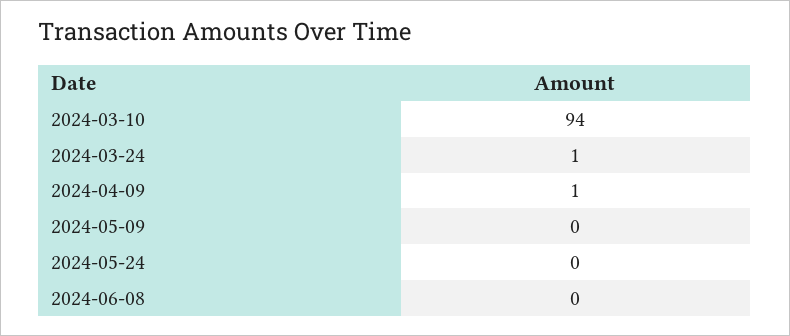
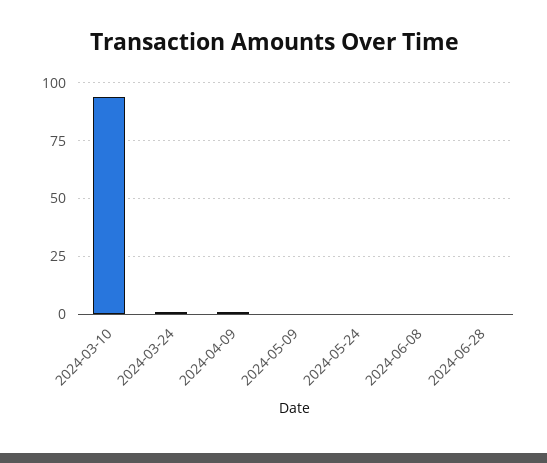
2024-06-28: none -> 0

